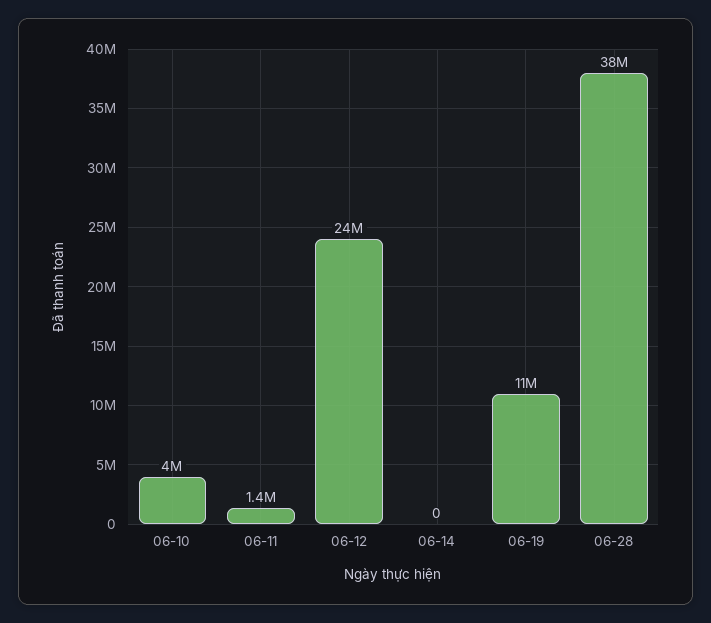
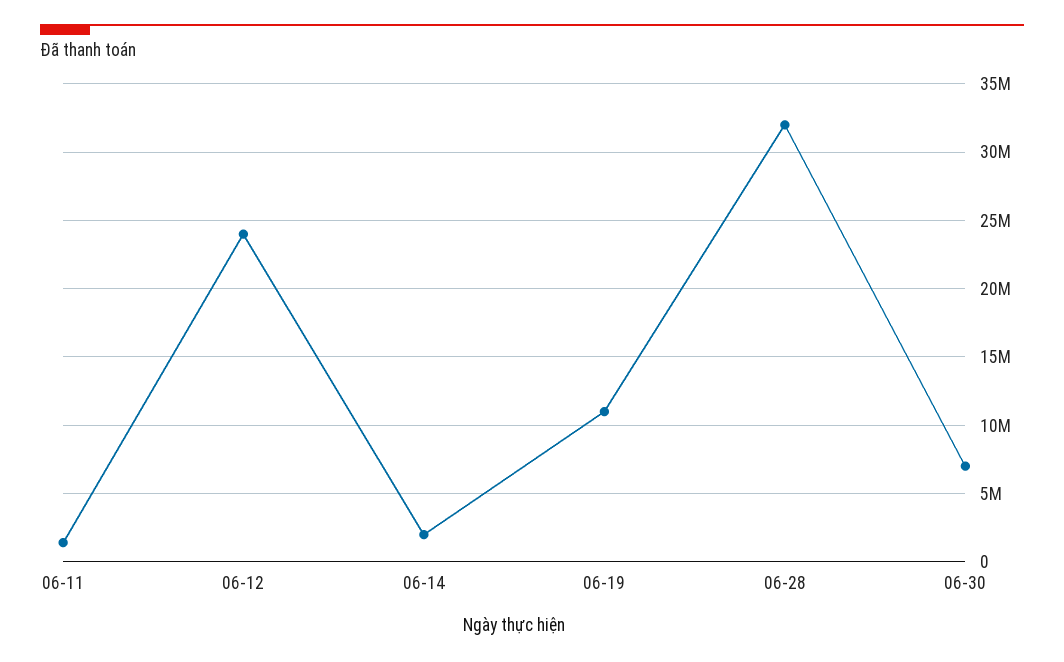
06-10: 4000000 -> none
06-14: 0 -> 2000000
06-28: 38000000 -> 32000000
06-30: none -> 7000000

